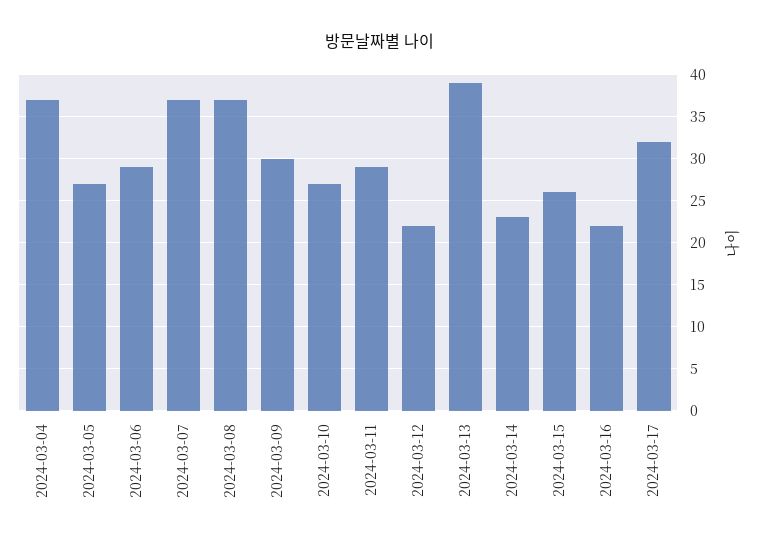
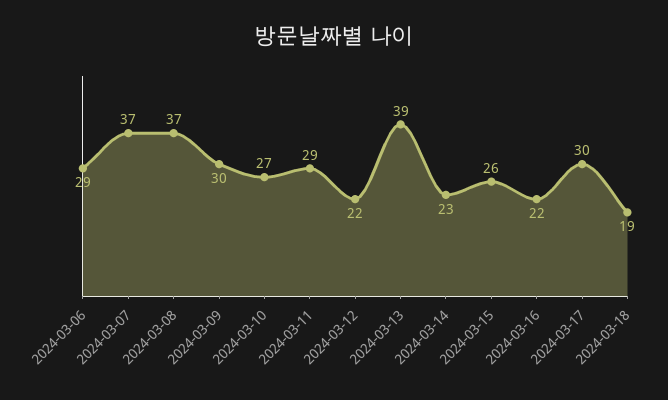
2024-03-04: 37 -> none
2024-03-05: 27 -> none
2024-03-17: 32 -> 30
2024-03-18: none -> 19

